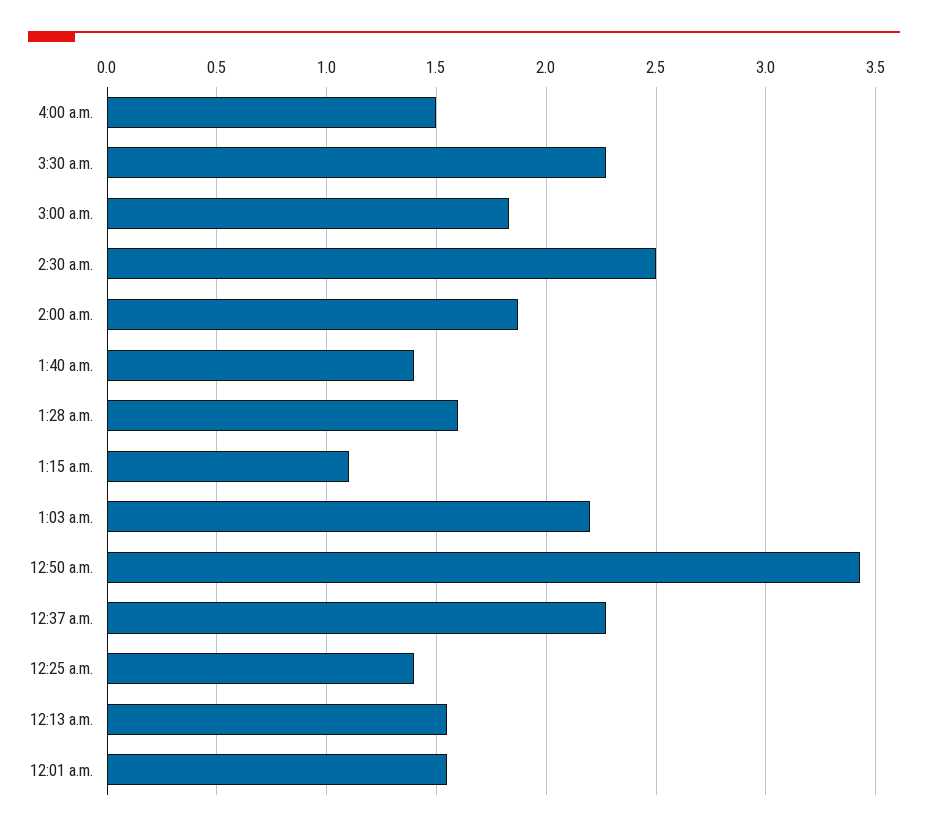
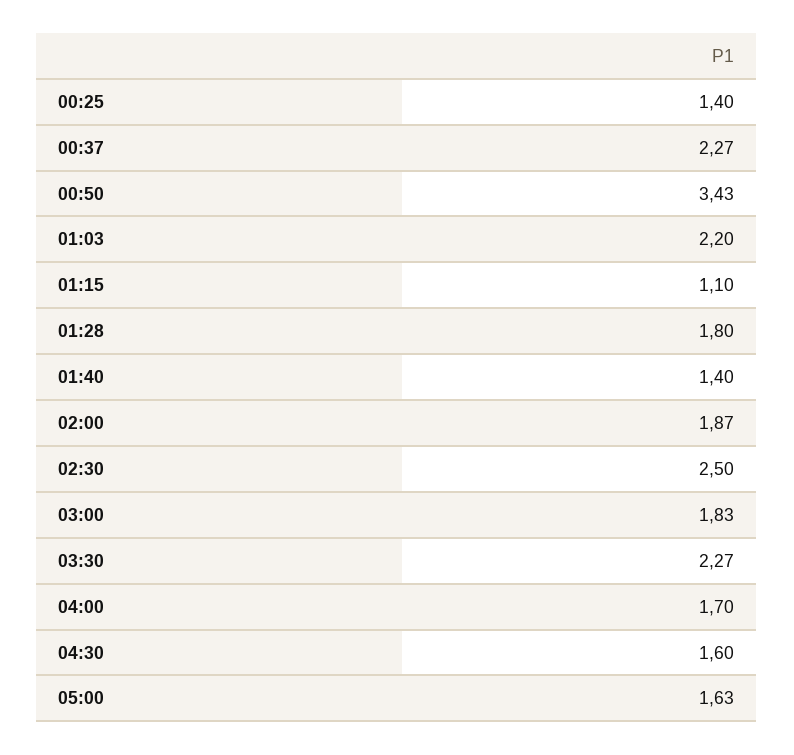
4:00 a.m.: 1.5 -> 1.7
1:28 a.m.: 1.6 -> 1.8
12:13 a.m.: 1.55 -> none
12:01 a.m.: 1.55 -> none
04:30: none -> 1.6
05:00: none -> 1.63

